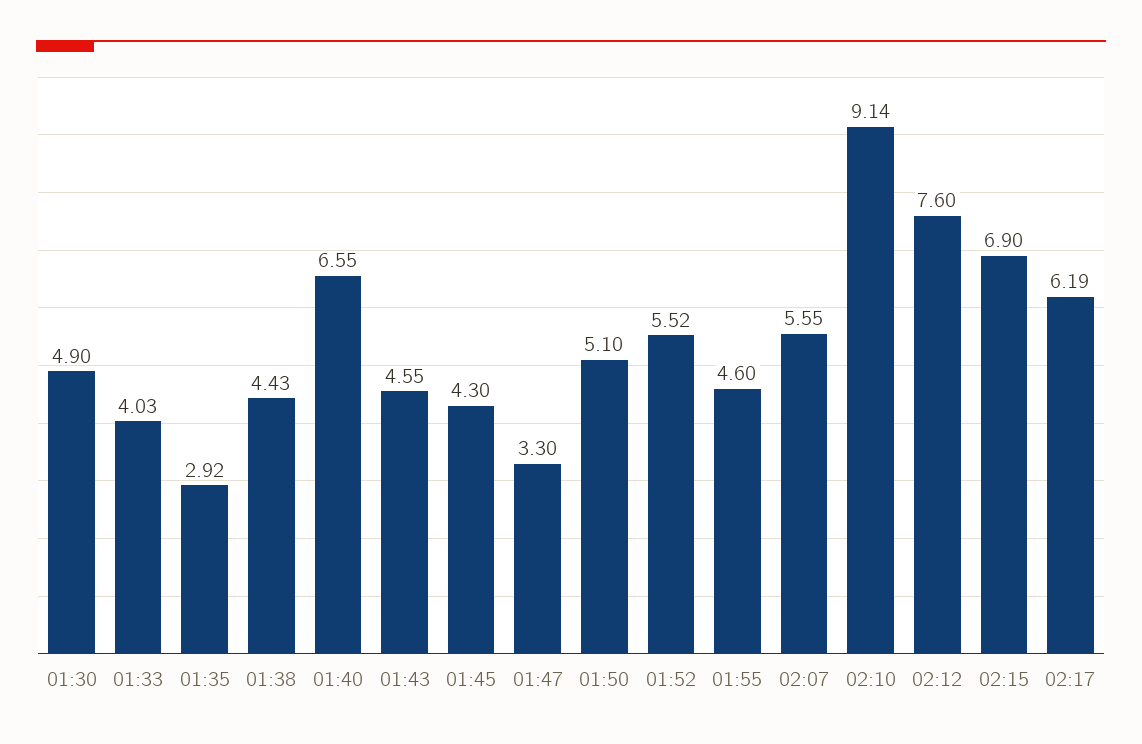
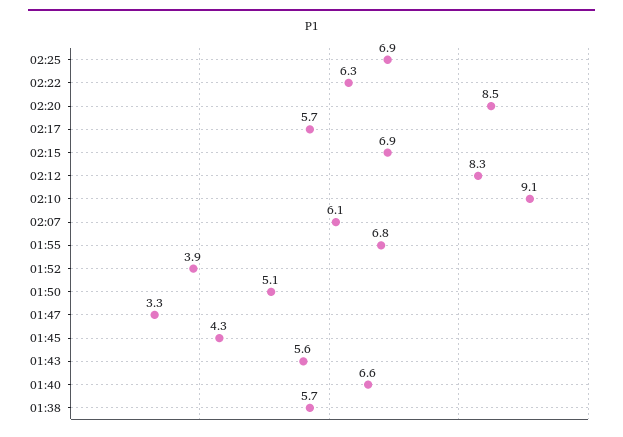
01:30: 4.9 -> none
01:33: 4.03 -> none
01:35: 2.92 -> none
01:38: 4.43 -> 5.7
01:43: 4.55 -> 5.6
01:52: 5.52 -> 3.9
01:55: 4.6 -> 6.8
02:07: 5.55 -> 6.1
02:12: 7.6 -> 8.3
02:17: 6.19 -> 5.7
02:25: none -> 6.9
02:22: none -> 6.3
02:20: none -> 8.5

